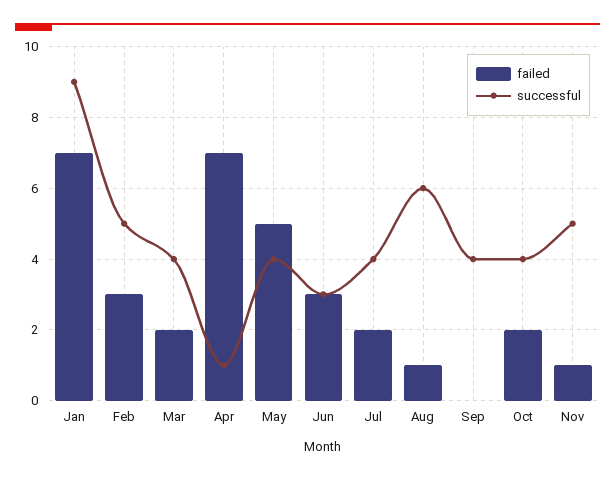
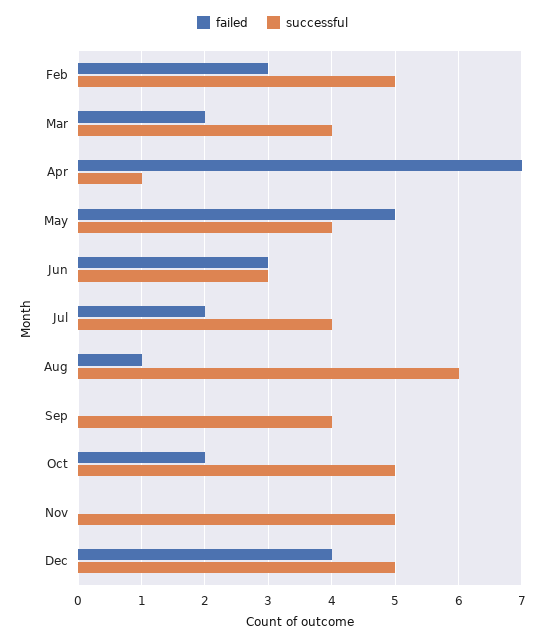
failed, Jan: 7 -> none
successful, Jan: 9 -> none
successful, Oct: 4 -> 5
failed, Nov: 1 -> 0
failed, Dec: none -> 4
successful, Dec: none -> 5

